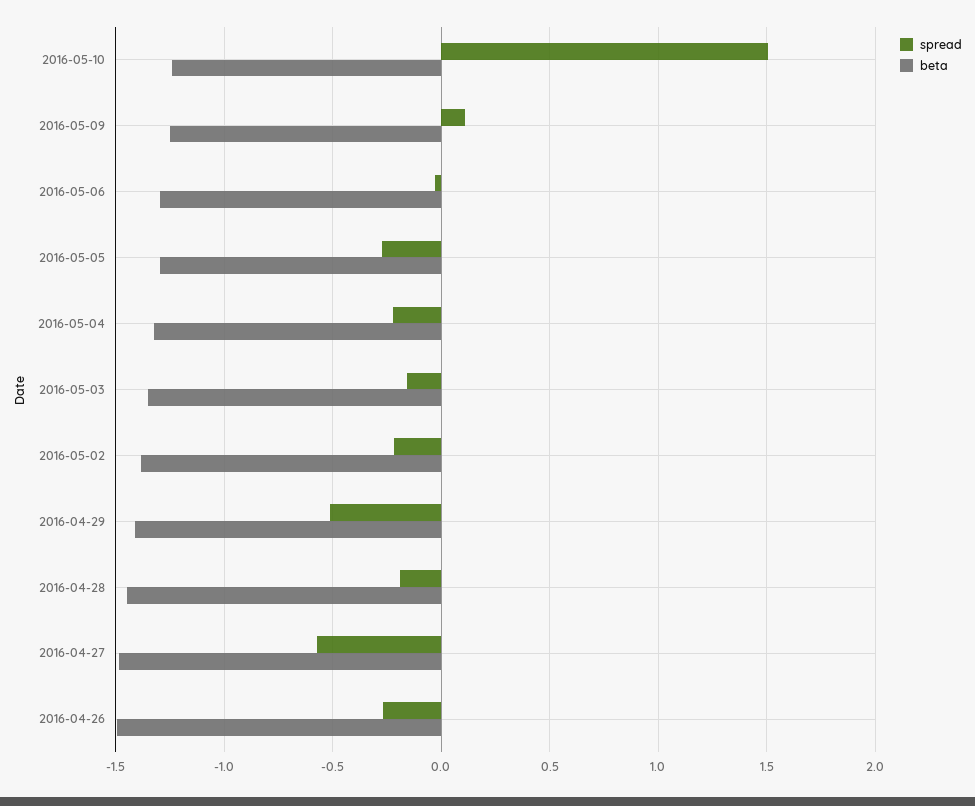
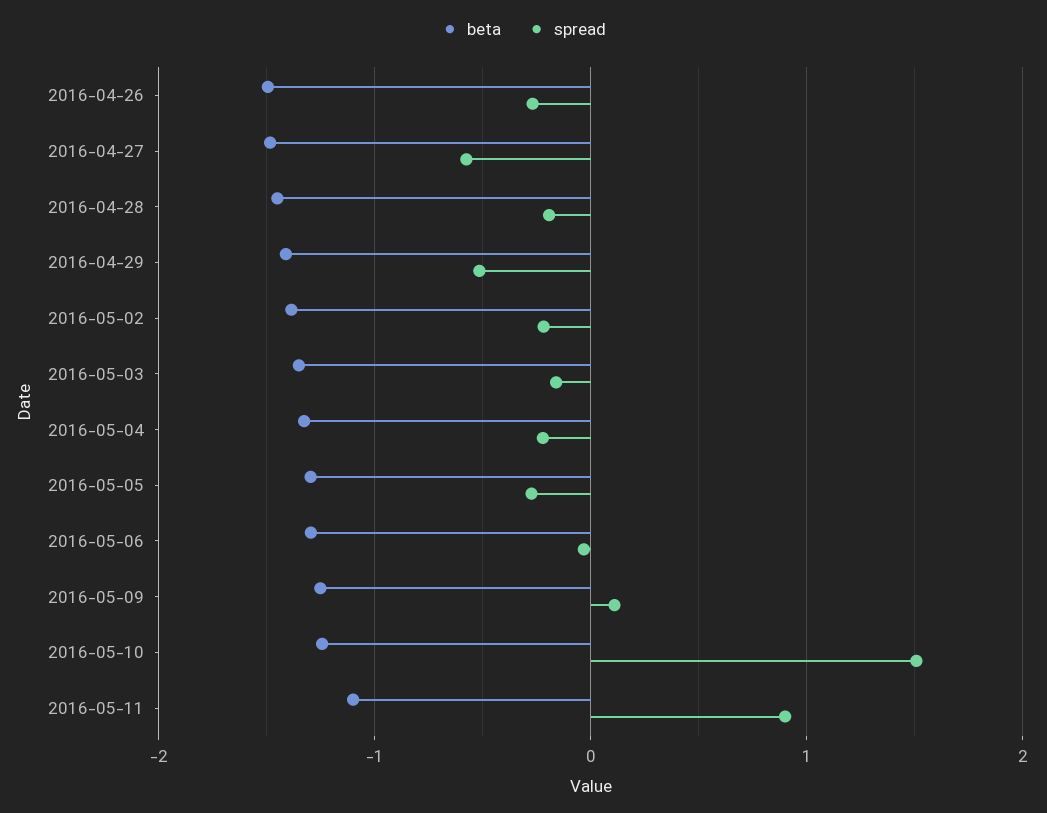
beta, 2016-05-11: none -> -1.1
spread, 2016-05-11: none -> 0.9

